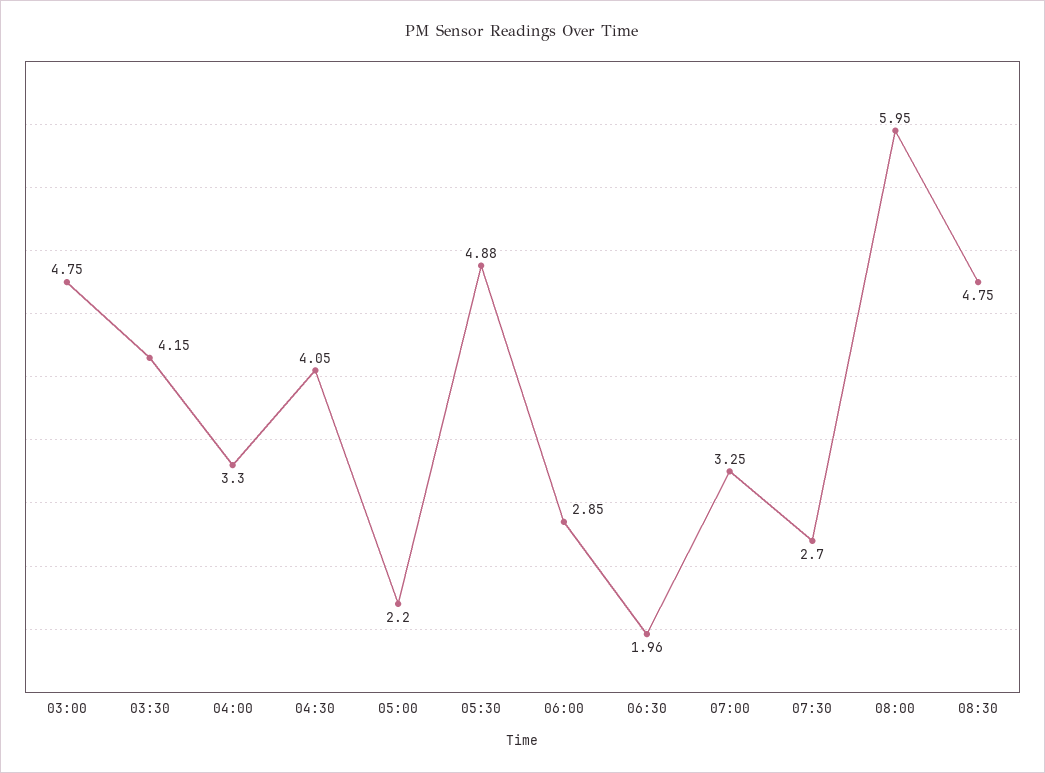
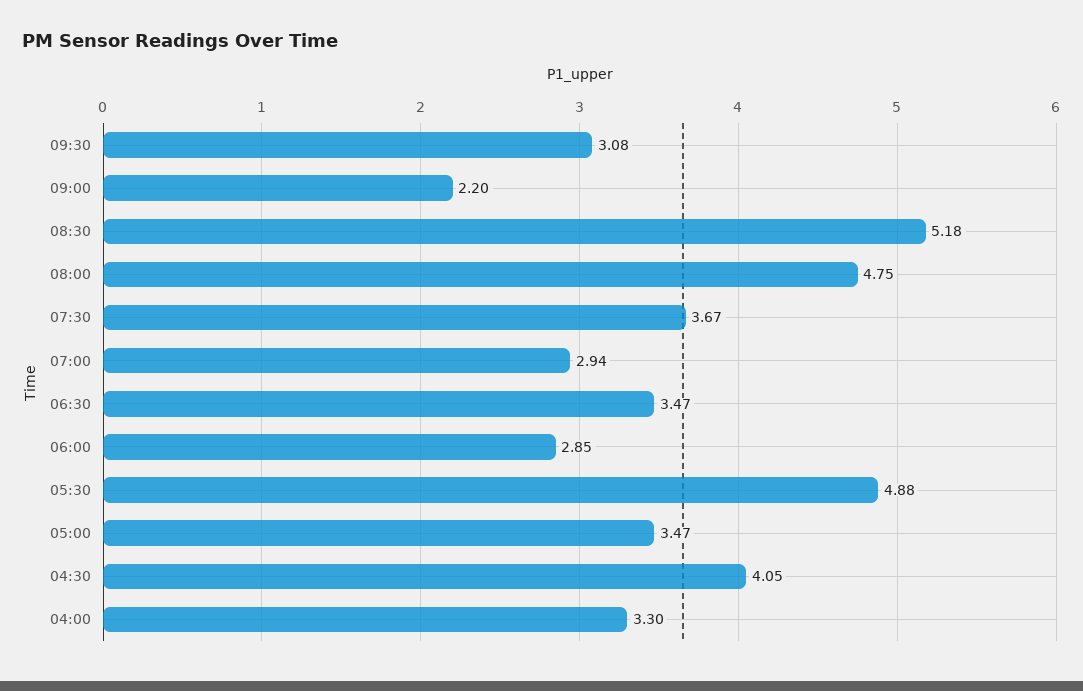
03:00: 4.75 -> none
03:30: 4.15 -> none
05:00: 2.2 -> 3.47
06:30: 1.96 -> 3.47
07:00: 3.25 -> 2.94
07:30: 2.7 -> 3.67
08:00: 5.95 -> 4.75
08:30: 4.75 -> 5.18
09:30: none -> 3.08
09:00: none -> 2.2

